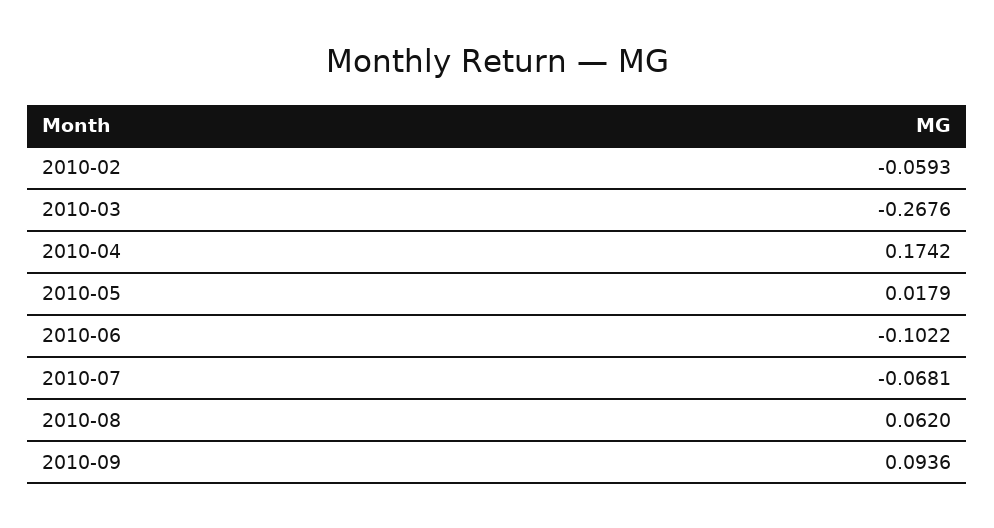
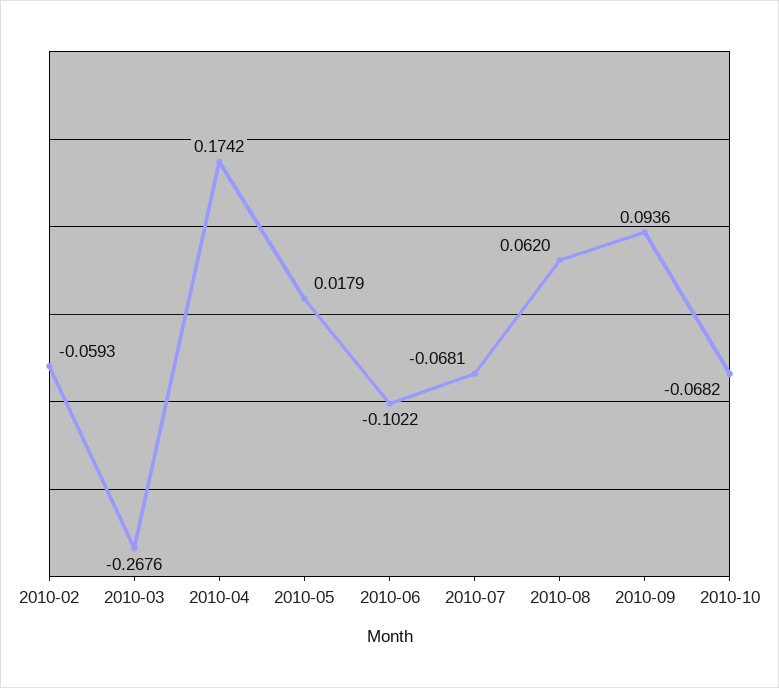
2010-10: none -> -0.0682

